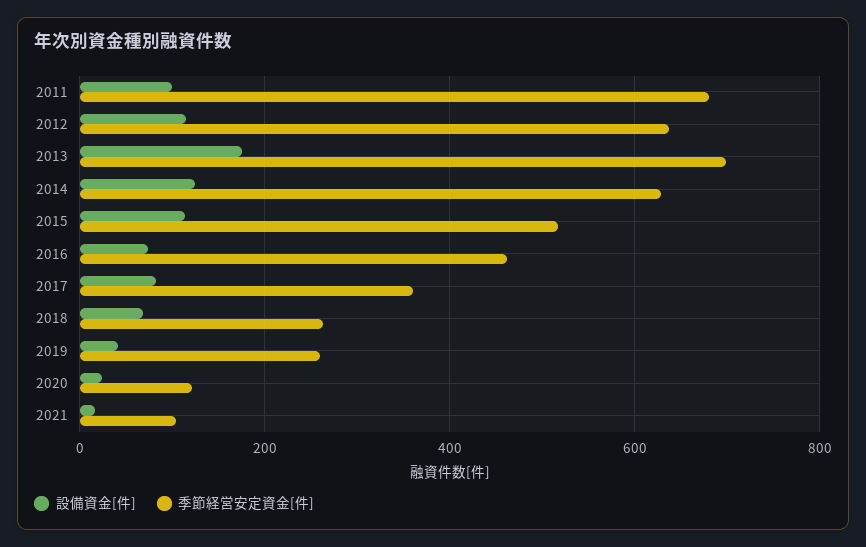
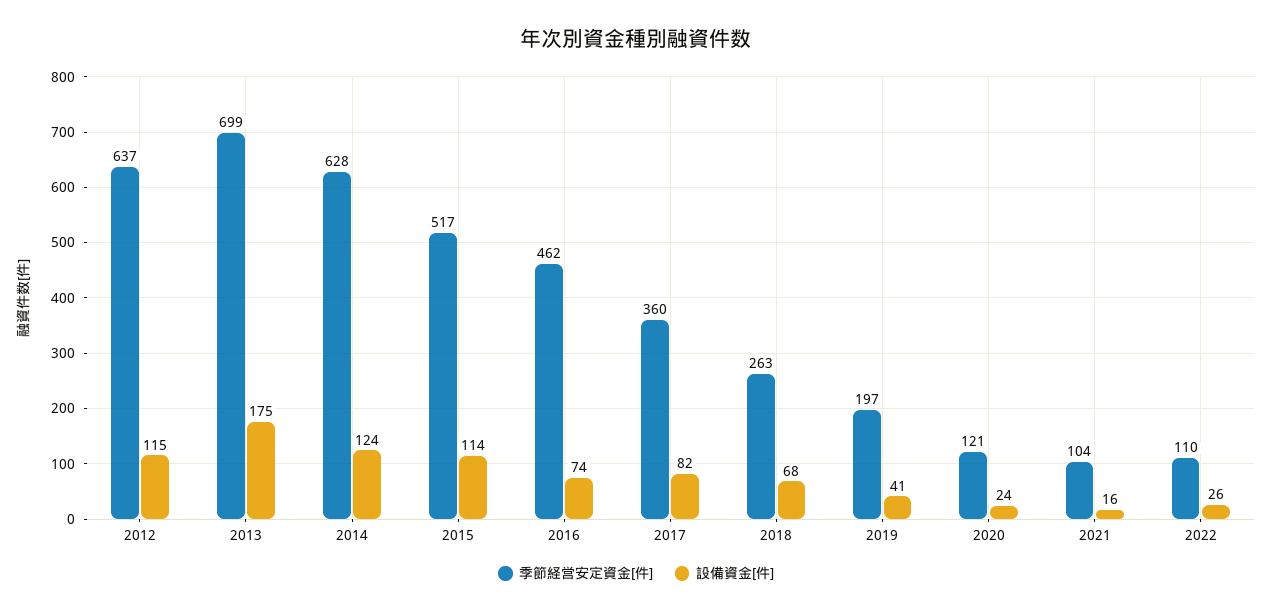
設備資金[件], 2011: 100 -> none
季節経営安定資金[件], 2011: 680 -> none
季節経営安定資金[件], 2019: 260 -> 197
季節経営安定資金[件], 2022: none -> 110
設備資金[件], 2022: none -> 26

